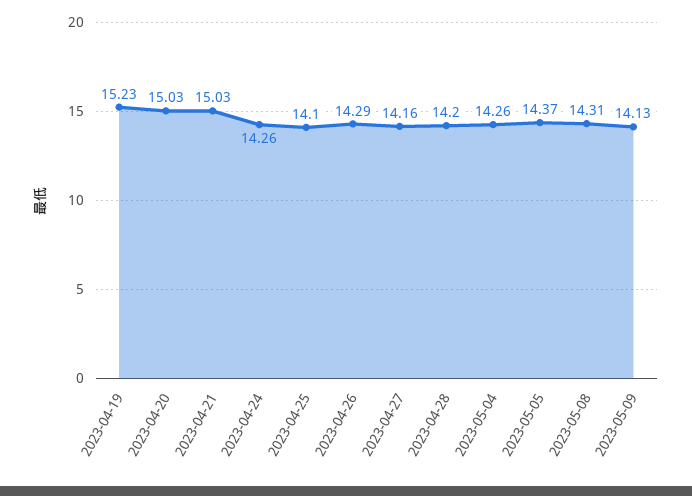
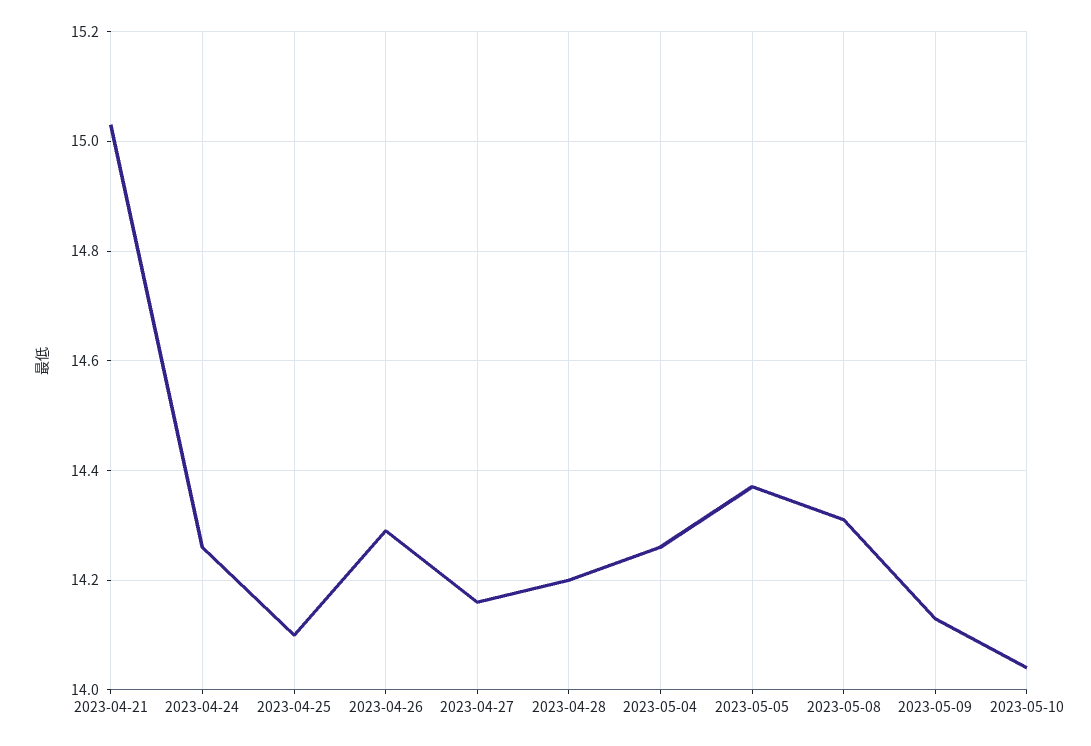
2023-04-19: 15.23 -> none
2023-04-20: 15.03 -> none
2023-05-10: none -> 14.05

